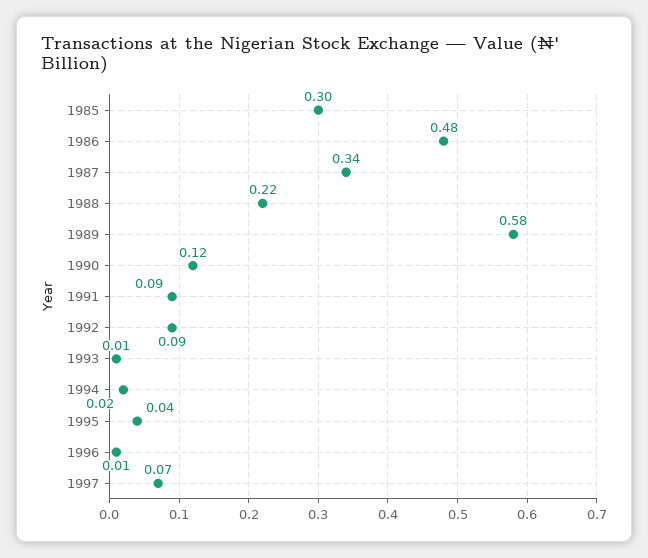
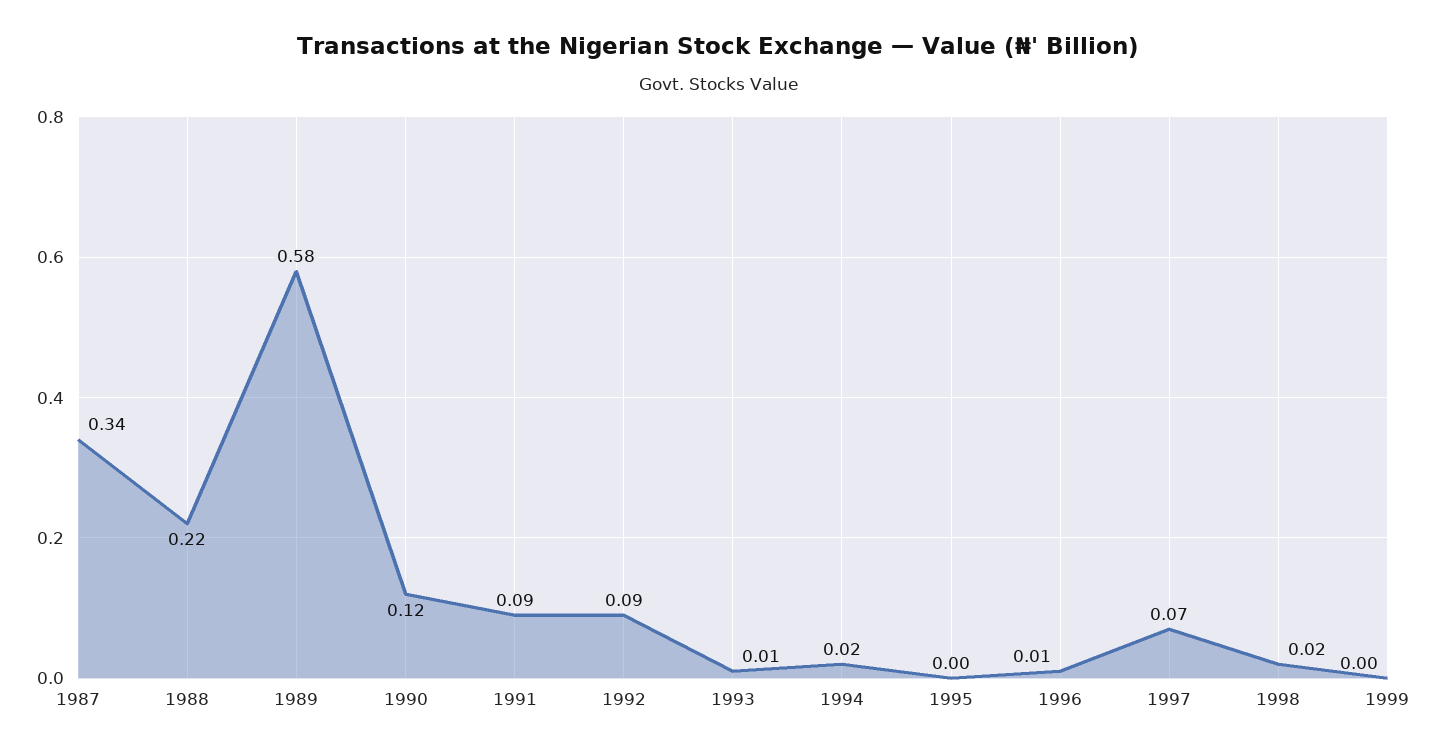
1985: 0.3 -> none
1986: 0.48 -> none
1995: 0.04 -> 0
1998: none -> 0.02
1999: none -> 0

